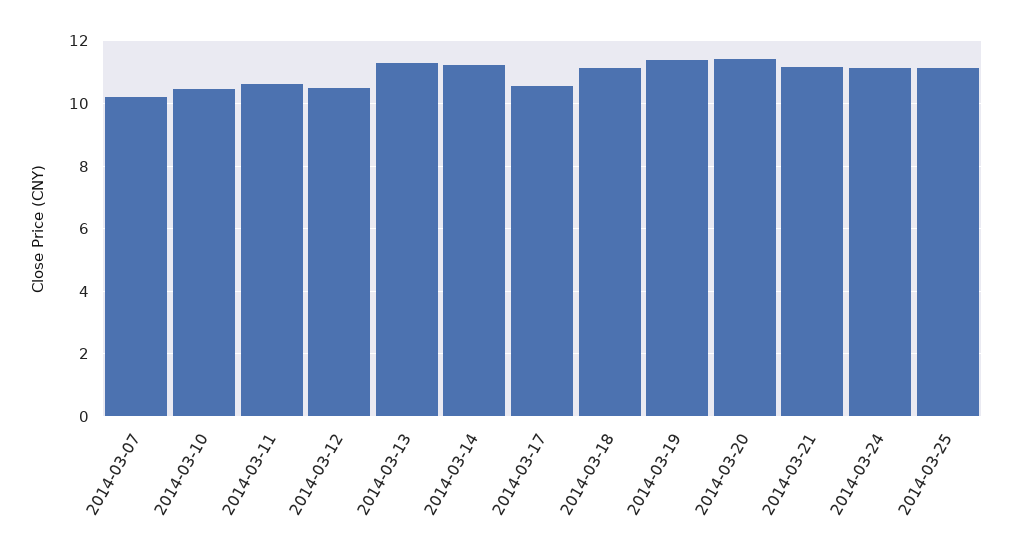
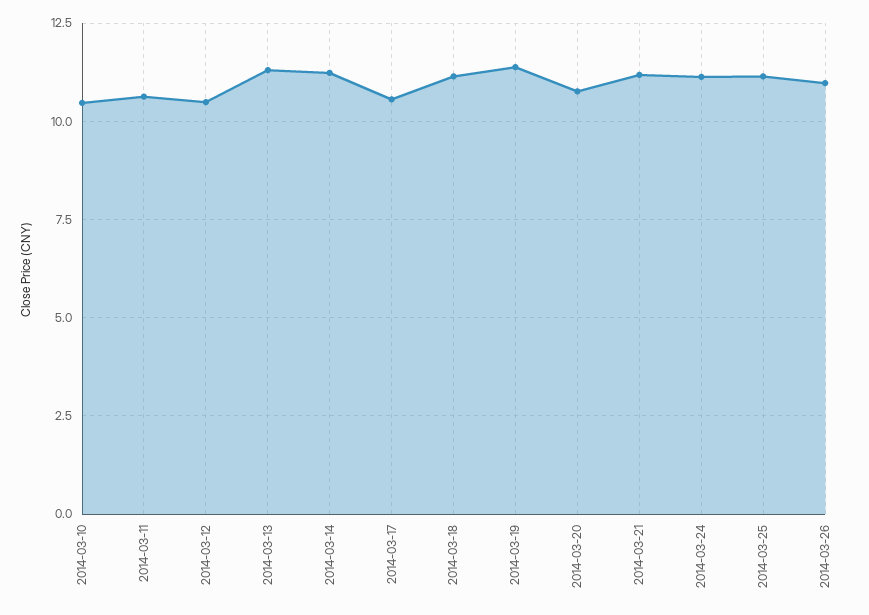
2014-03-07: 10.2 -> none
2014-03-20: 11.4 -> 10.75
2014-03-26: none -> 11

